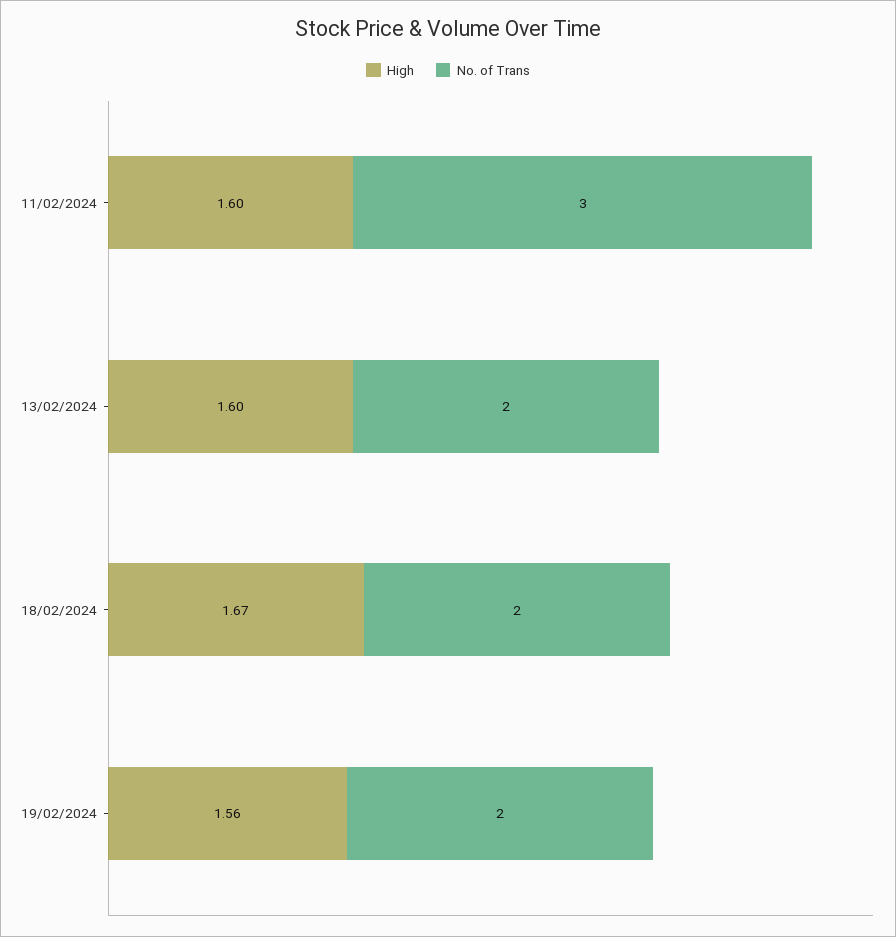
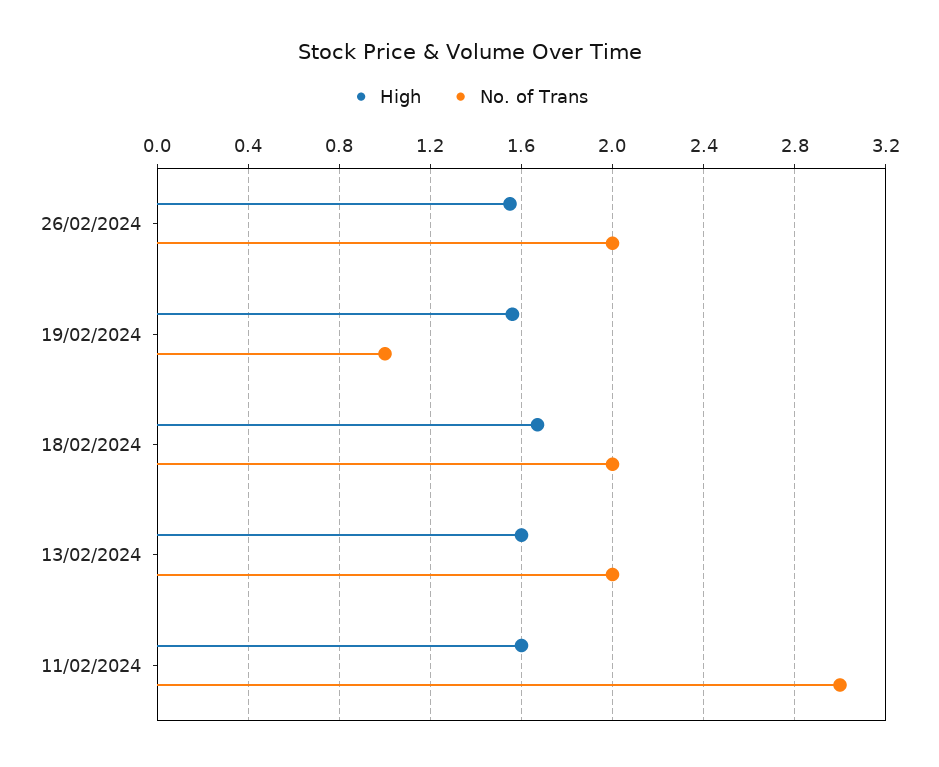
No. of Trans, 19/02/2024: 2 -> 1
High, 26/02/2024: none -> 1.55
No. of Trans, 26/02/2024: none -> 2

